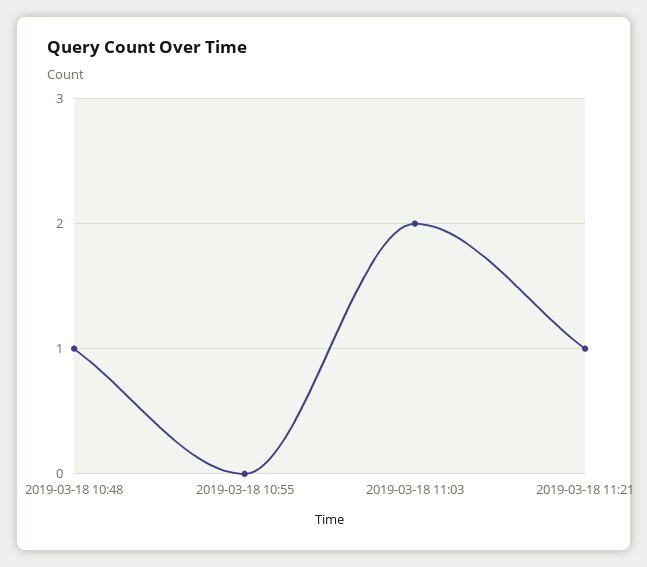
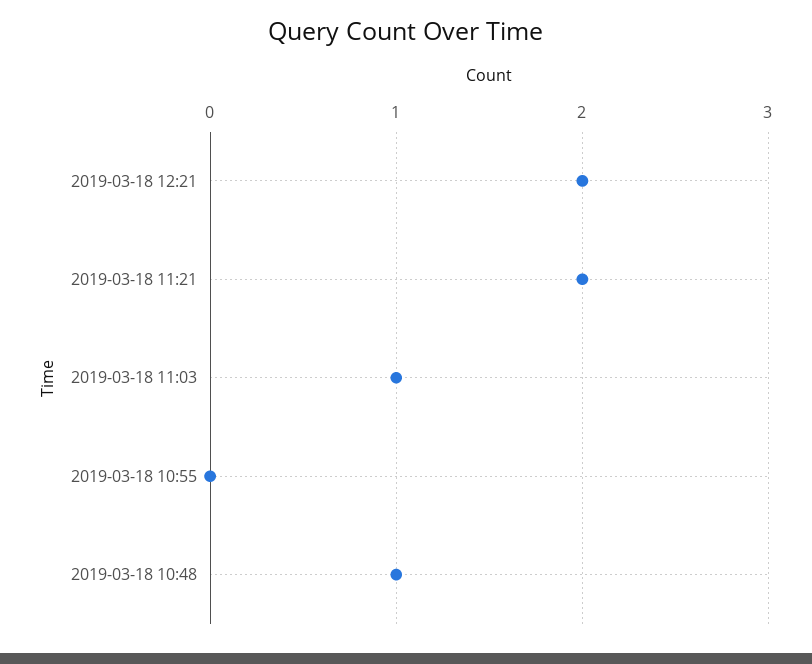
2019-03-18 11:03: 2 -> 1
2019-03-18 11:21: 1 -> 2
2019-03-18 12:21: none -> 2

